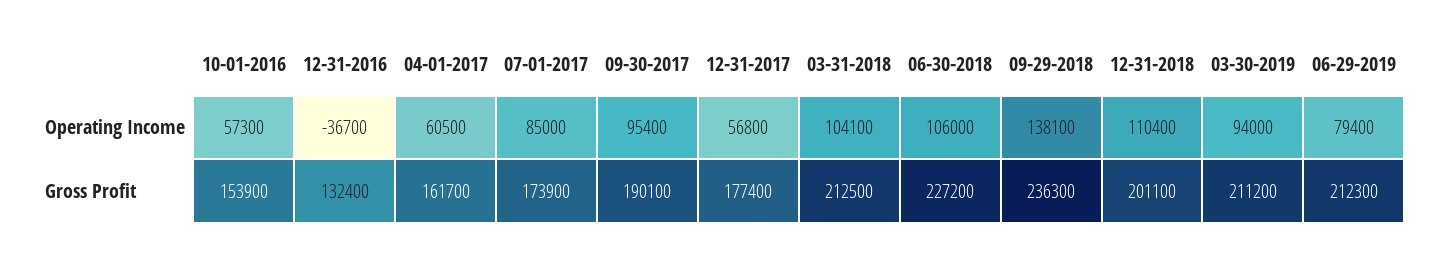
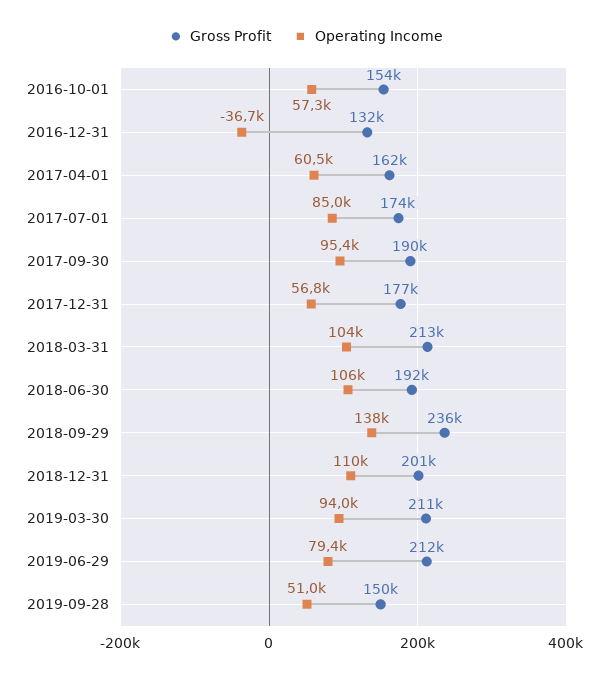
Gross Profit, 06-30-2018: 227200 -> 192000
Gross Profit, 2019-09-28: none -> 150000
Operating Income, 2019-09-28: none -> 51000

